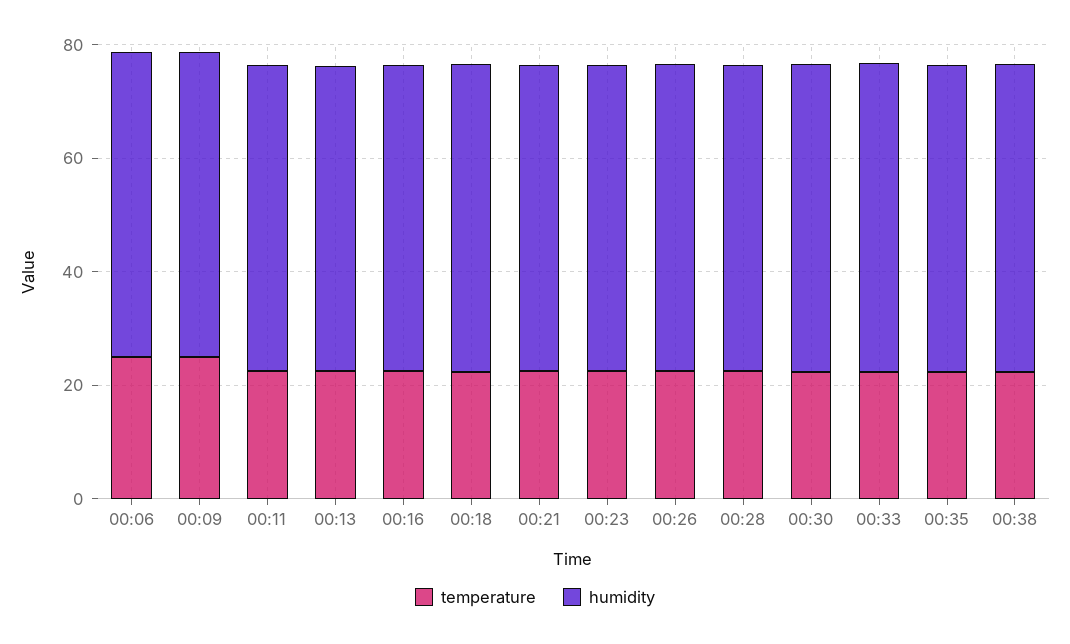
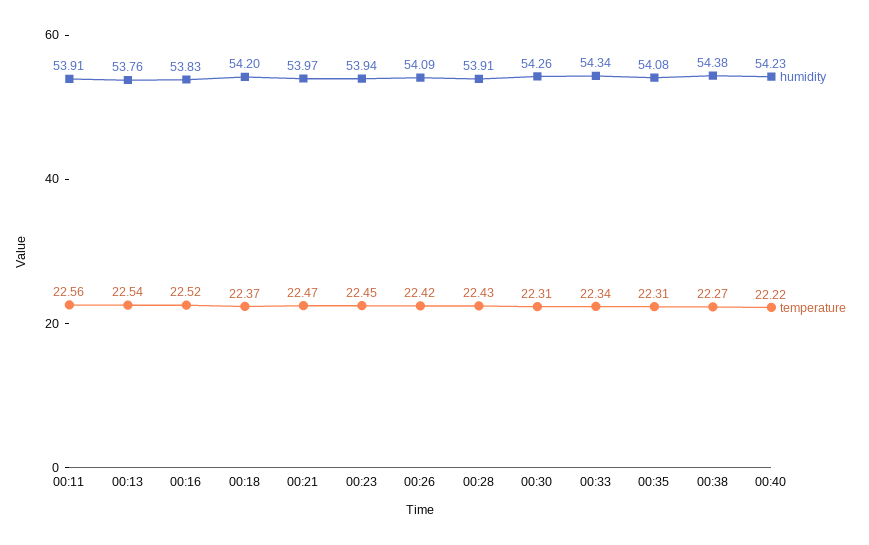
temperature, 00:06: 25 -> none
humidity, 00:06: 55 -> none
temperature, 00:09: 25 -> none
humidity, 00:09: 55 -> none
humidity, 00:40: none -> 54.23
temperature, 00:40: none -> 22.22

